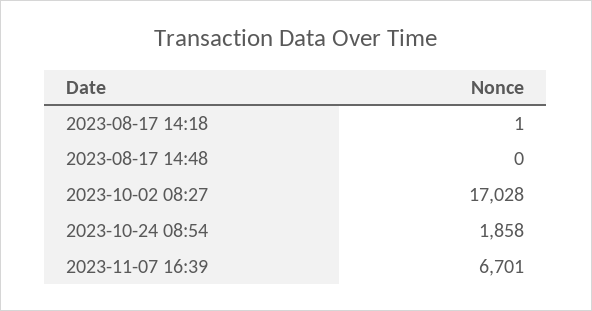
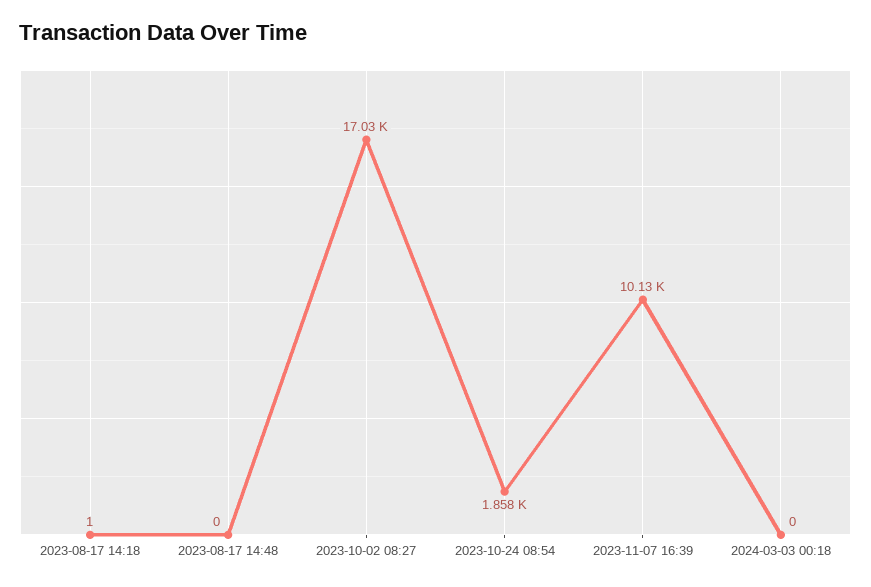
2023-11-07 16:39: 6701 -> 10130
2024-03-03 00:18: none -> 0

